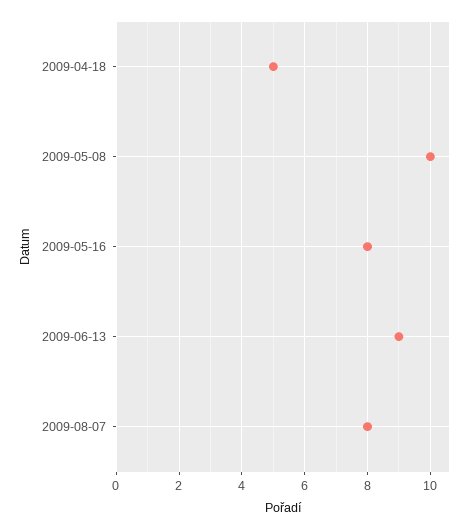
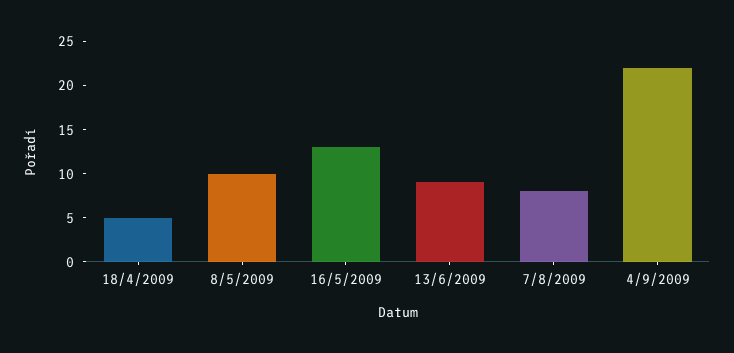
2009-05-16: 8 -> 13
4/9/2009: none -> 22

